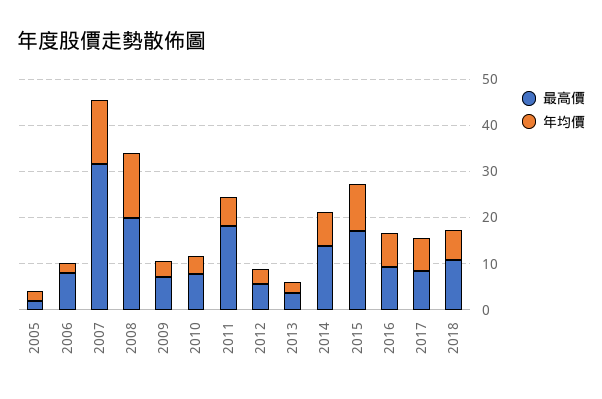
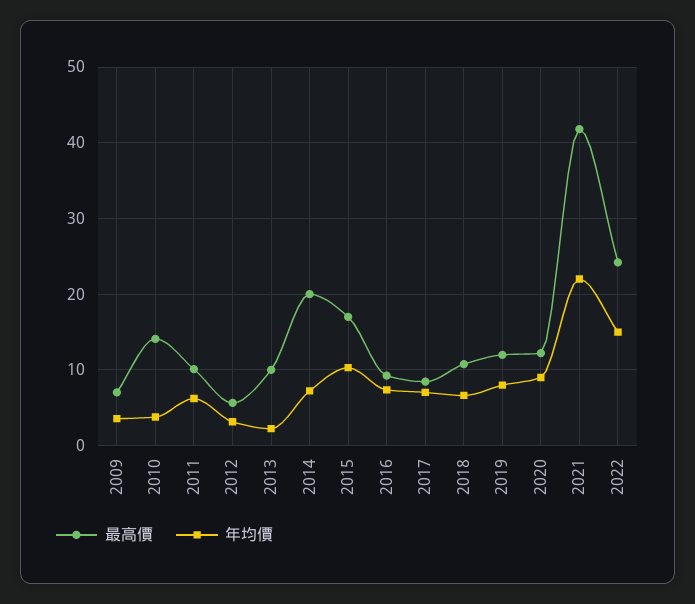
最高價, 2005: 2 -> none
年均價, 2005: 2 -> none
最高價, 2006: 8 -> none
年均價, 2006: 2 -> none
最高價, 2007: 32 -> none
年均價, 2007: 14 -> none
最高價, 2008: 20 -> none
年均價, 2008: 14 -> none
最高價, 2010: 8 -> 14
最高價, 2011: 18 -> 10
最高價, 2013: 4 -> 10
最高價, 2014: 14 -> 20
最高價, 2019: none -> 12
年均價, 2019: none -> 8
最高價, 2020: none -> 12
年均價, 2020: none -> 9
最高價, 2021: none -> 42
年均價, 2021: none -> 22
最高價, 2022: none -> 24
年均價, 2022: none -> 15

